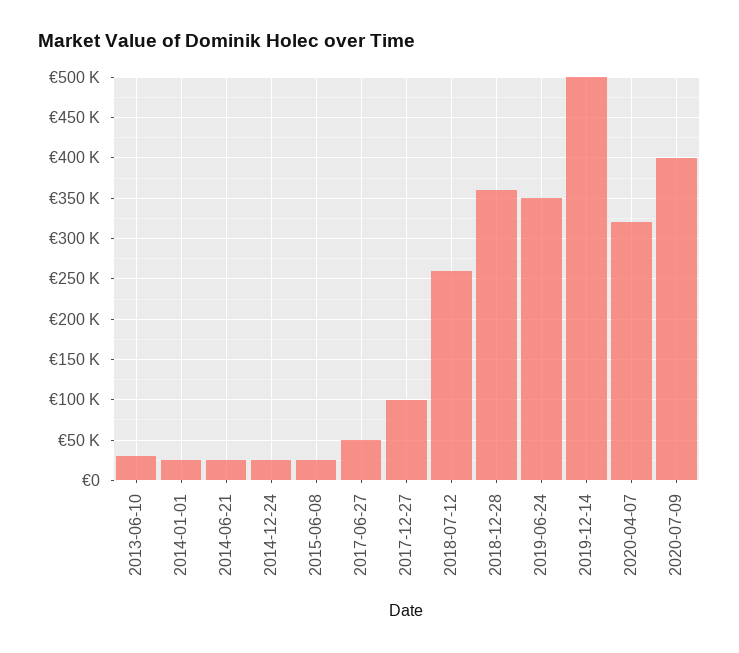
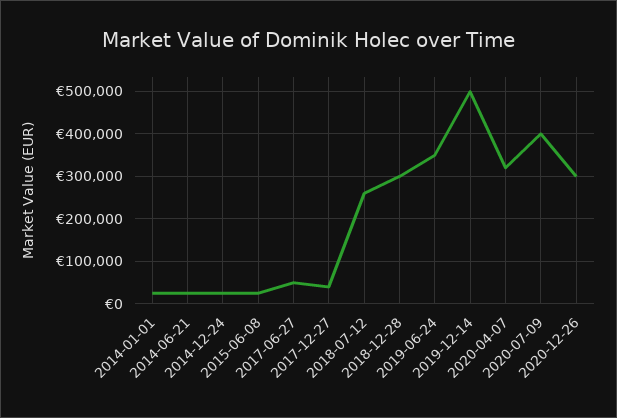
2013-06-10: 30000 -> none
2017-12-27: 100000 -> 40000
2018-12-28: 360000 -> 300000
2020-12-26: none -> 300000

